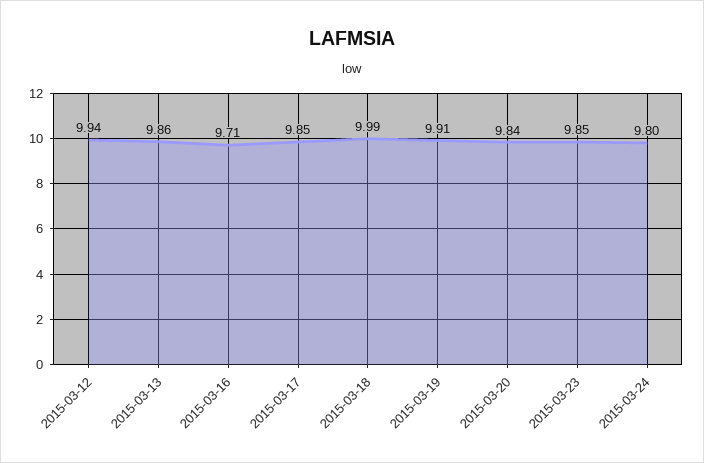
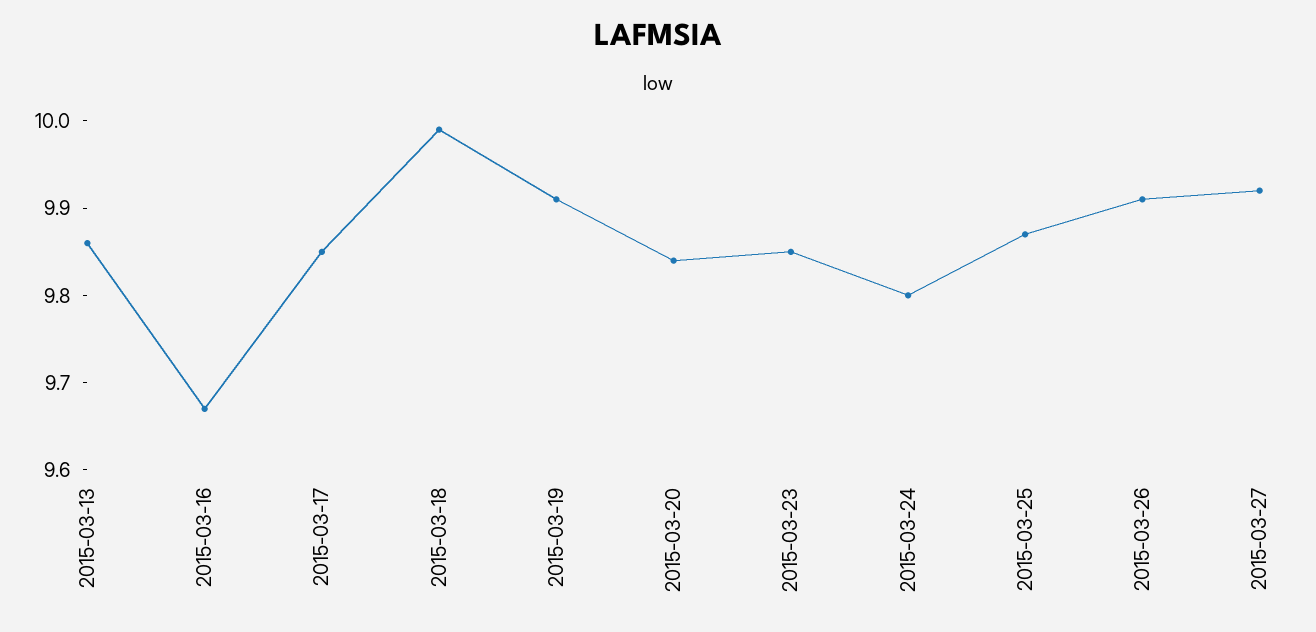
2015-03-12: 9.94 -> none
2015-03-16: 9.71 -> 9.67
2015-03-25: none -> 9.87
2015-03-26: none -> 9.91
2015-03-27: none -> 9.92

